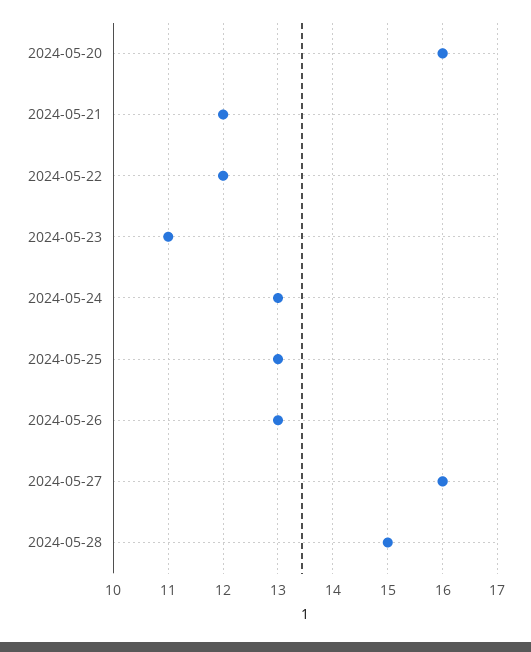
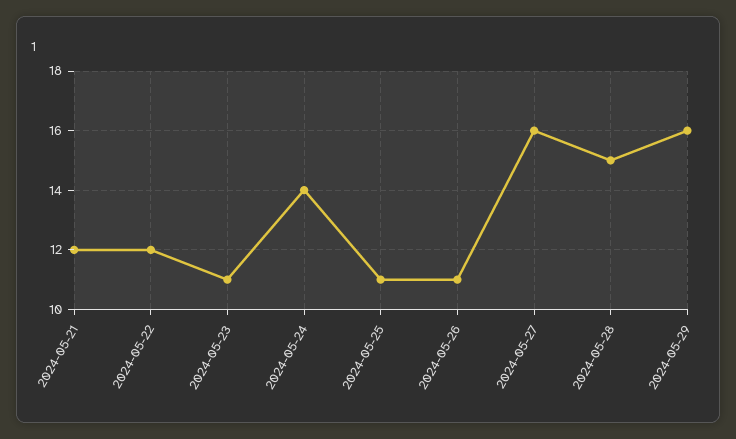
2024-05-20: 16 -> none
2024-05-24: 13 -> 14
2024-05-25: 13 -> 11
2024-05-26: 13 -> 11
2024-05-29: none -> 16

